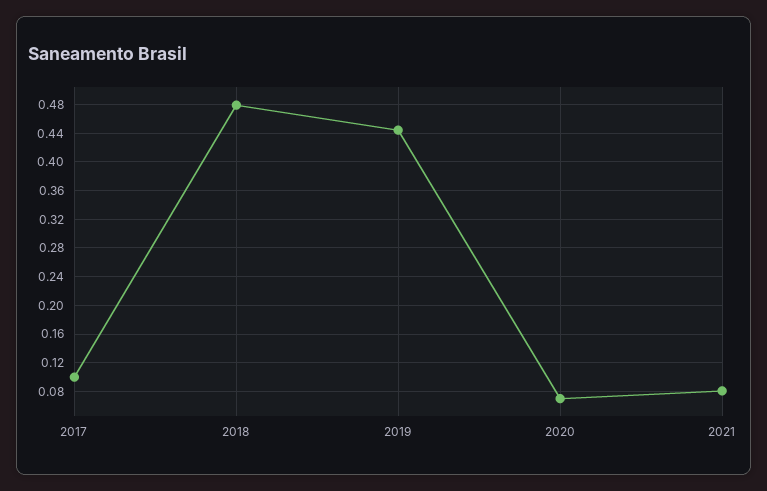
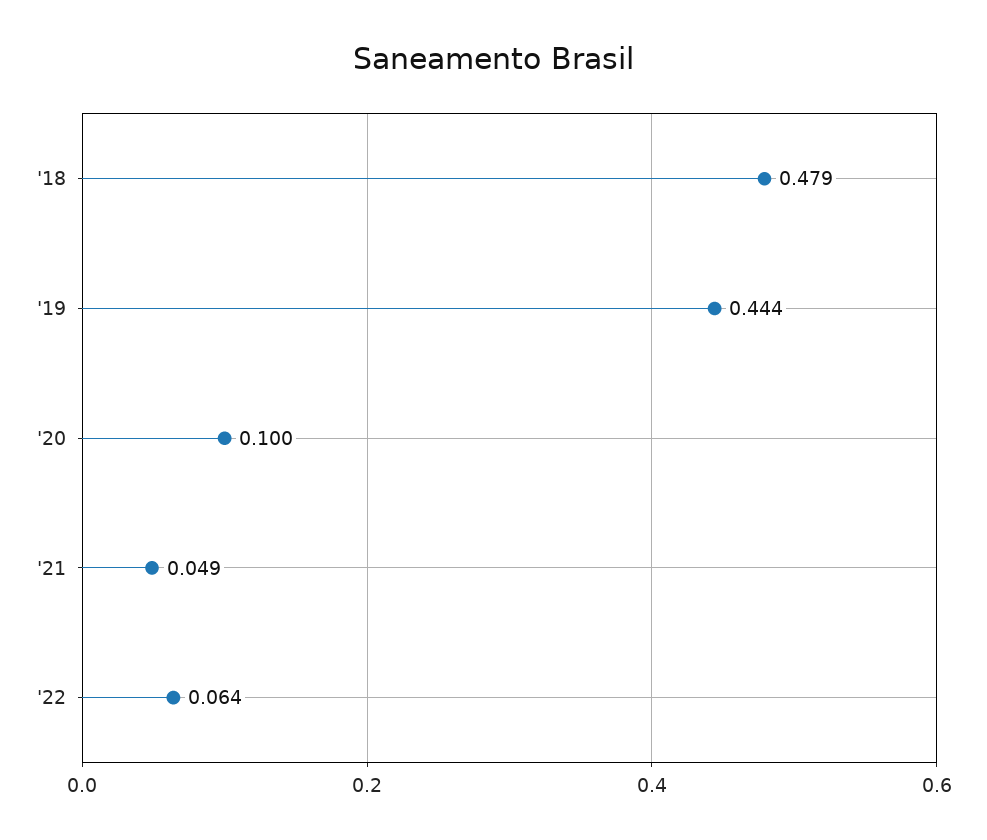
2017: 0.1 -> none
2020: 0.07 -> 0.1
2021: 0.08 -> 0.049
'22: none -> 0.064

